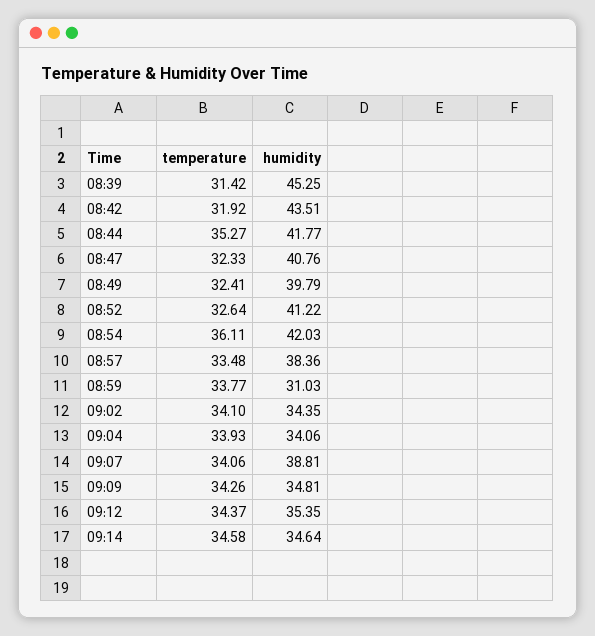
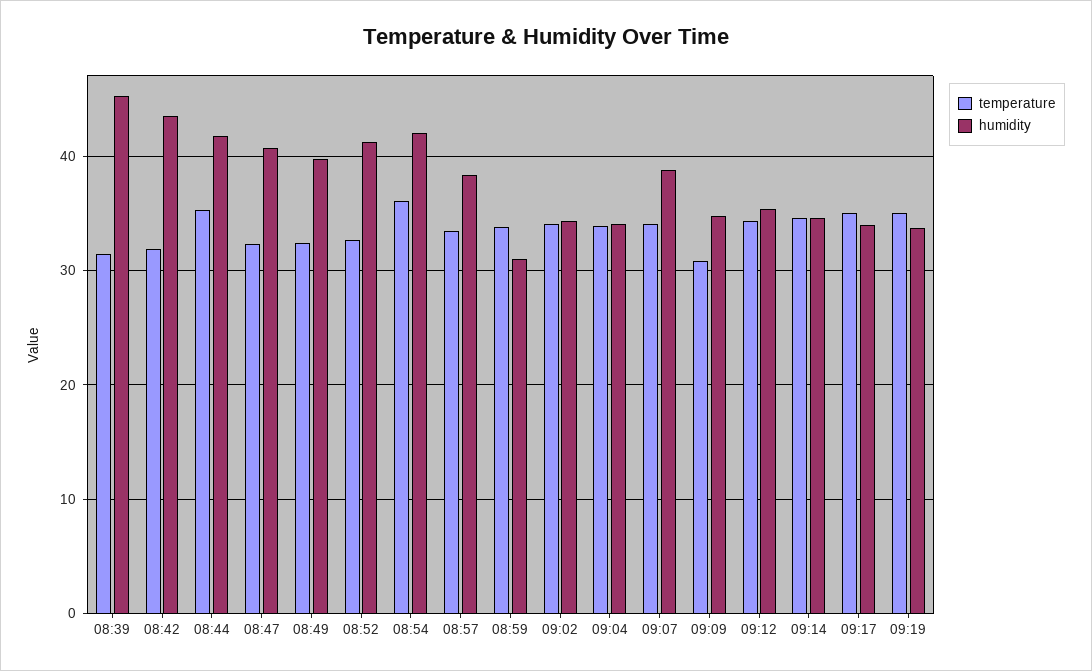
temperature, 09:09: 34.26 -> 31
temperature, 09:17: none -> 35
humidity, 09:17: none -> 34
temperature, 09:19: none -> 35
humidity, 09:19: none -> 34

